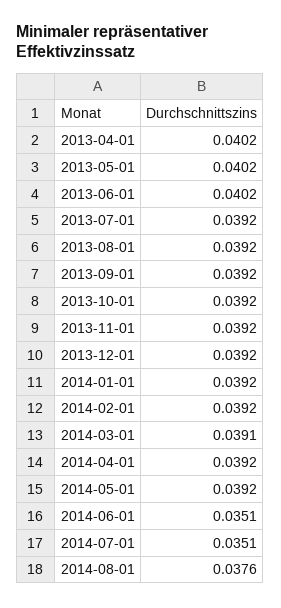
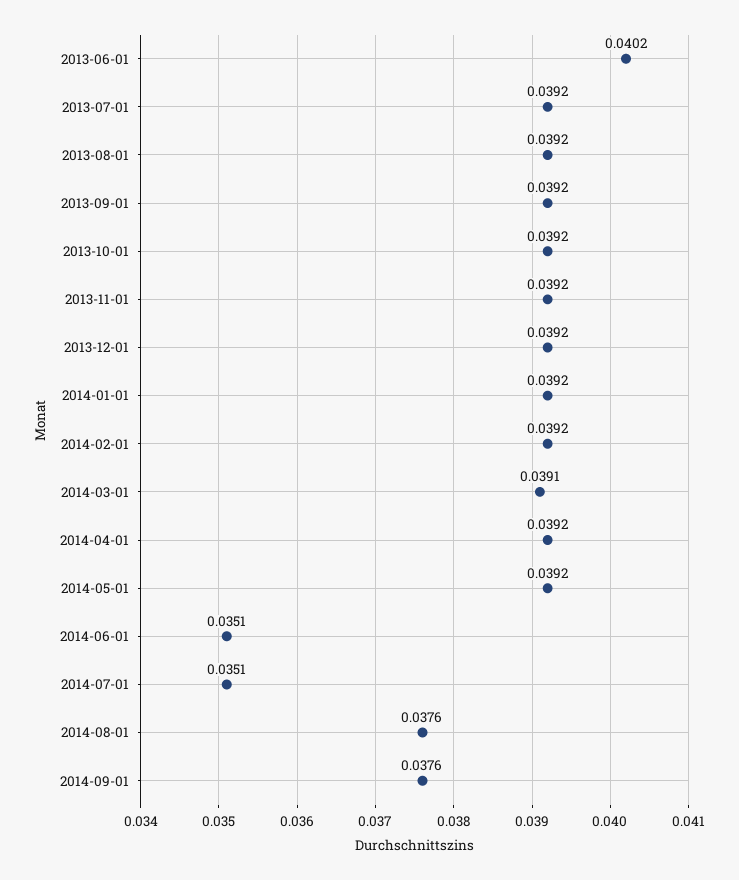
2013-04-01: 0.0402 -> none
2013-05-01: 0.0402 -> none
2014-09-01: none -> 0.0376

